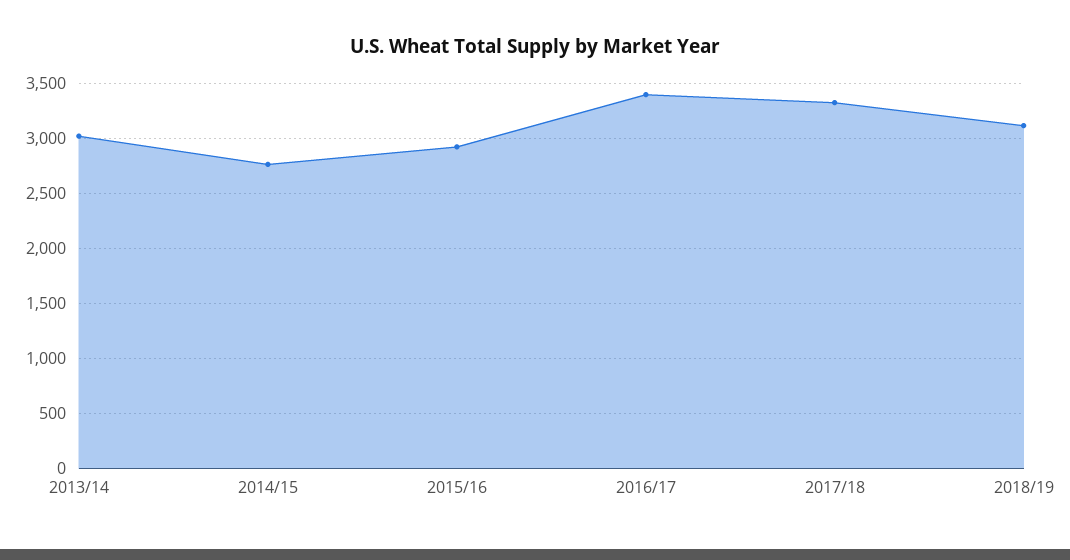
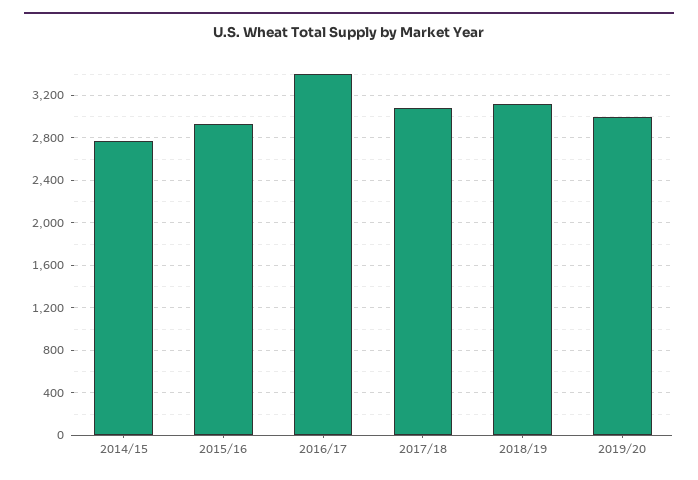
2013/14: 3000 -> none
2017/18: 3300 -> 3100
2019/20: none -> 3000

